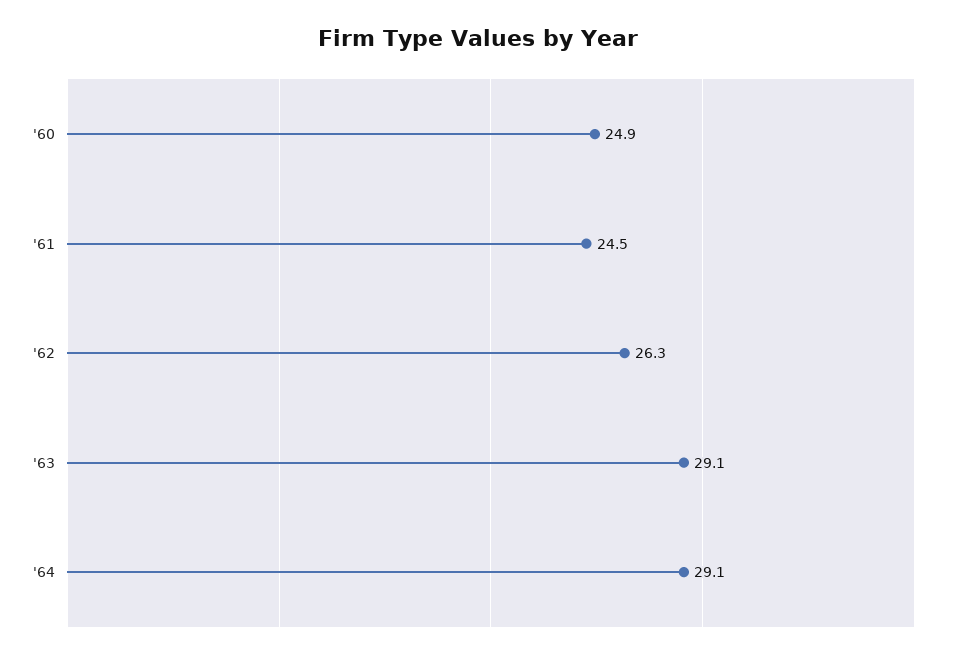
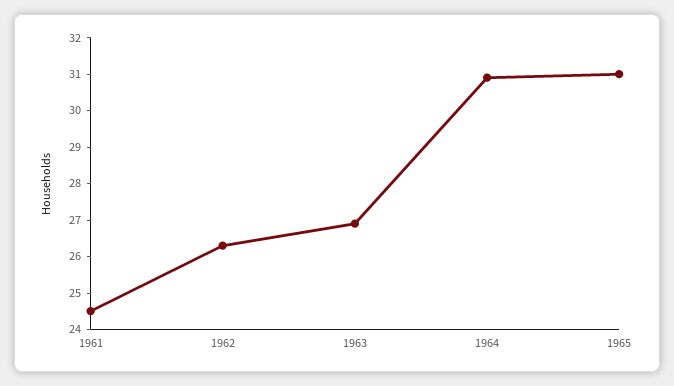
'60: 24.9 -> none
'63: 29.1 -> 27
'64: 29.1 -> 31
1965: none -> 31

